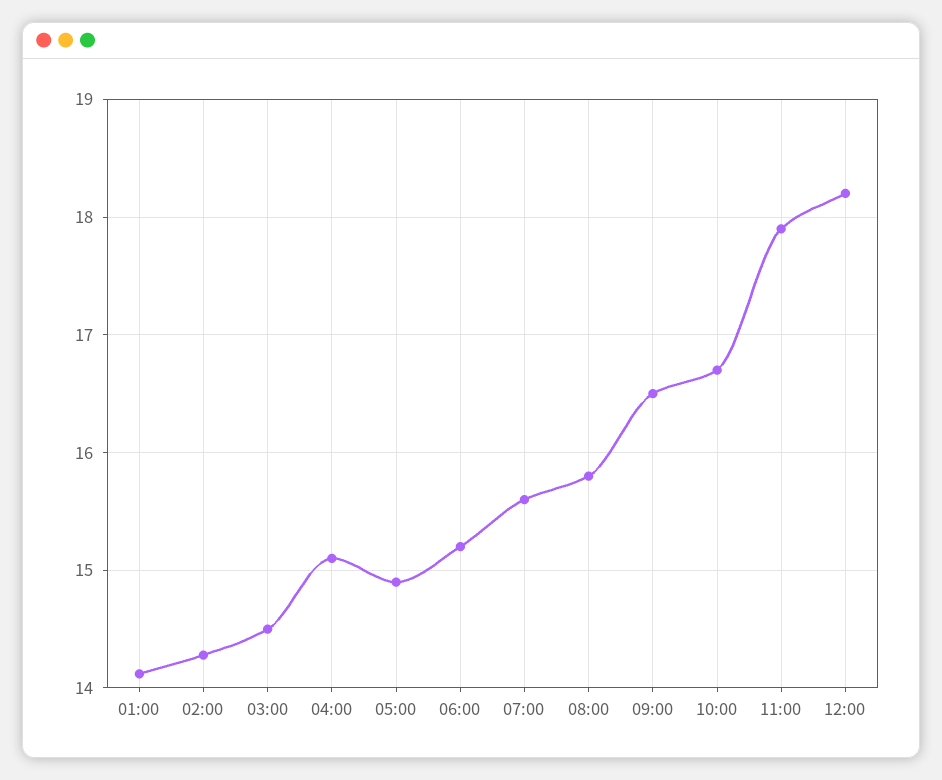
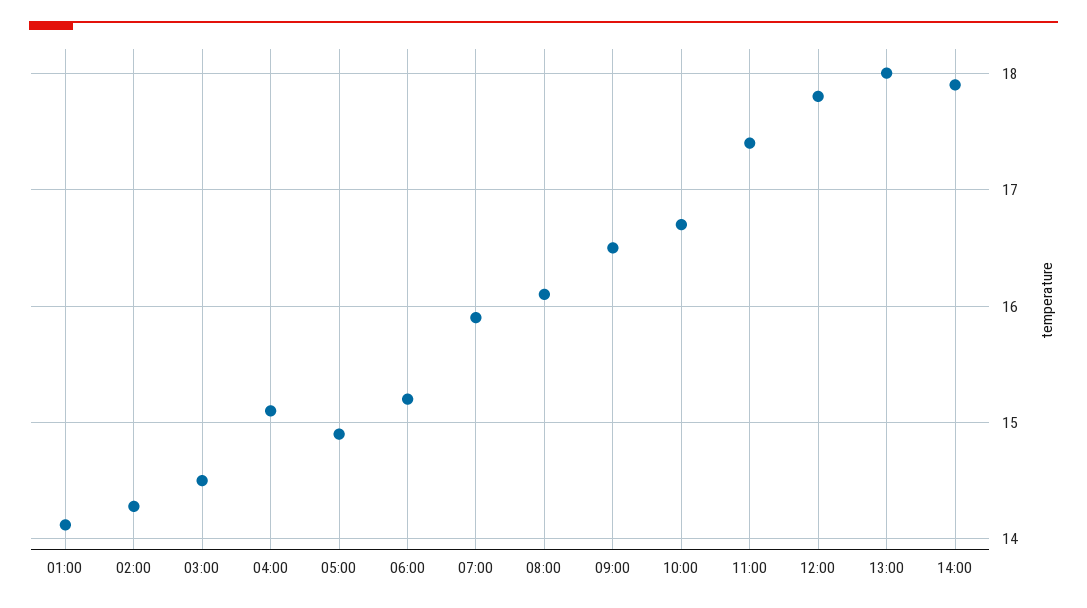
07:00: 15.6 -> 15.9
08:00: 15.8 -> 16.1
11:00: 17.9 -> 17.4
12:00: 18.2 -> 17.8
13:00: none -> 18
14:00: none -> 17.9

